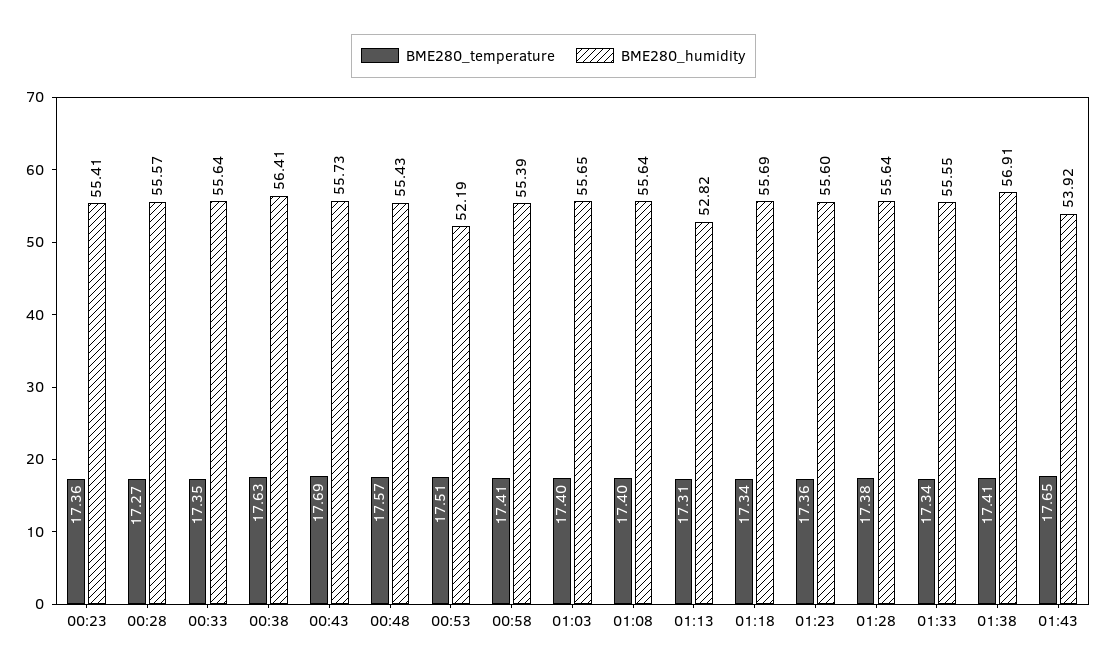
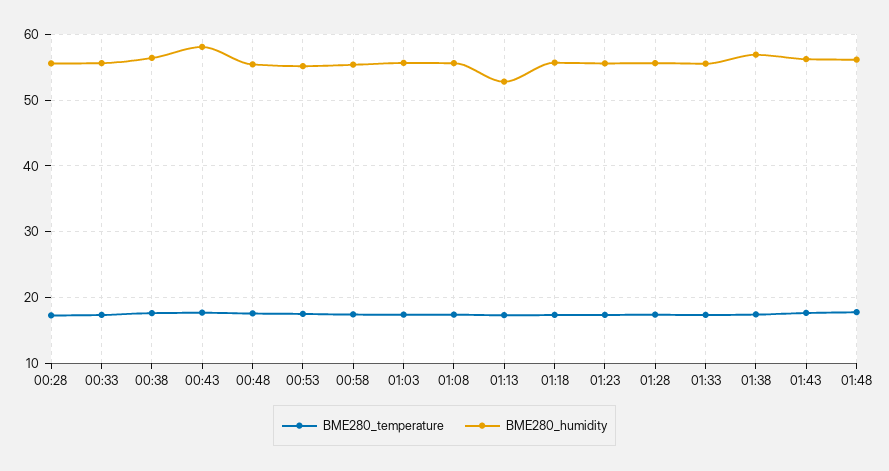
BME280_temperature, 00:23: 17.36 -> none
BME280_humidity, 00:23: 55.41 -> none
BME280_humidity, 00:43: 55.73 -> 58
BME280_humidity, 00:53: 52.19 -> 55
BME280_humidity, 01:43: 53.92 -> 56
BME280_temperature, 01:48: none -> 18
BME280_humidity, 01:48: none -> 56

